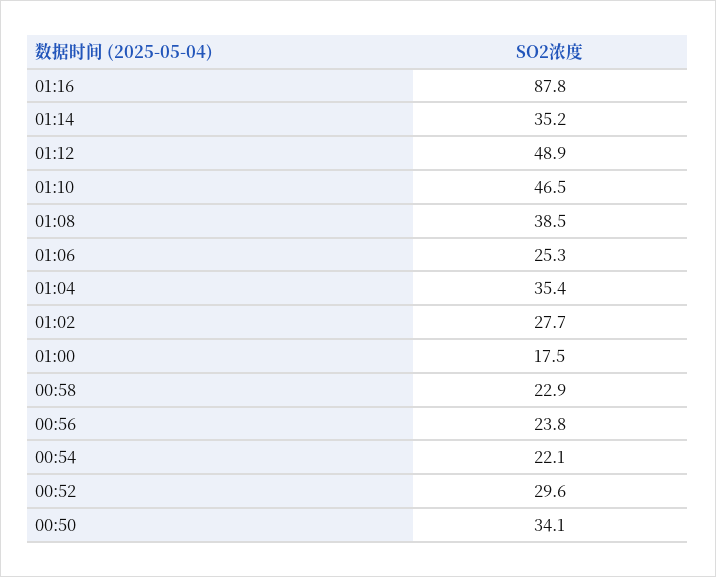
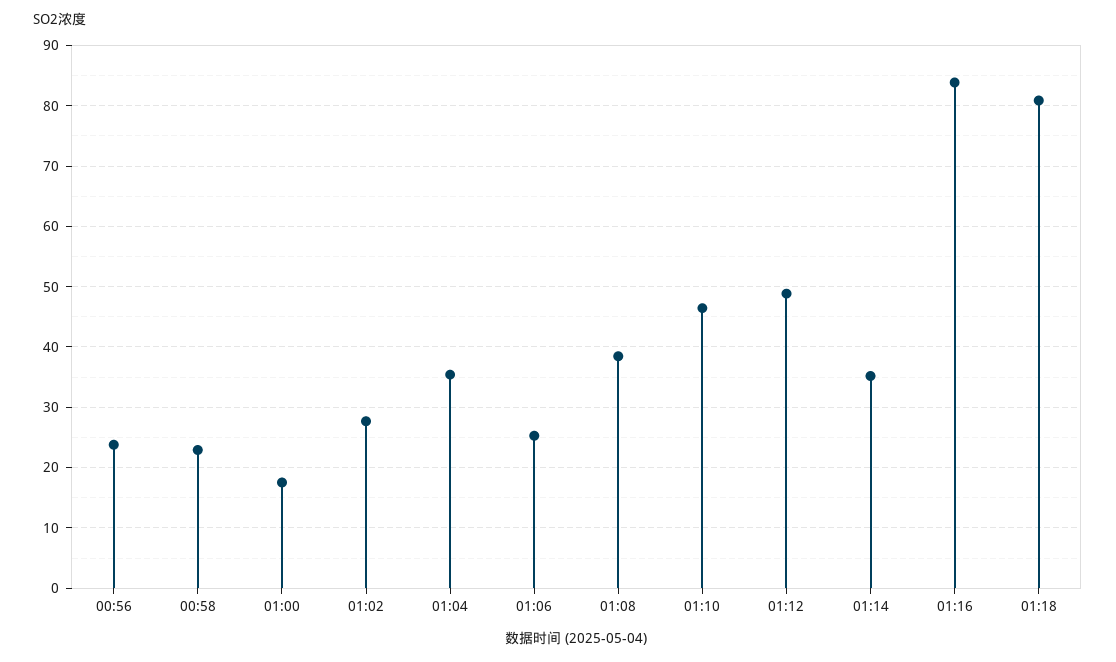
01:16: 87.8 -> 84
00:54: 22.1 -> none
00:52: 29.6 -> none
00:50: 34.1 -> none
01:18: none -> 81

